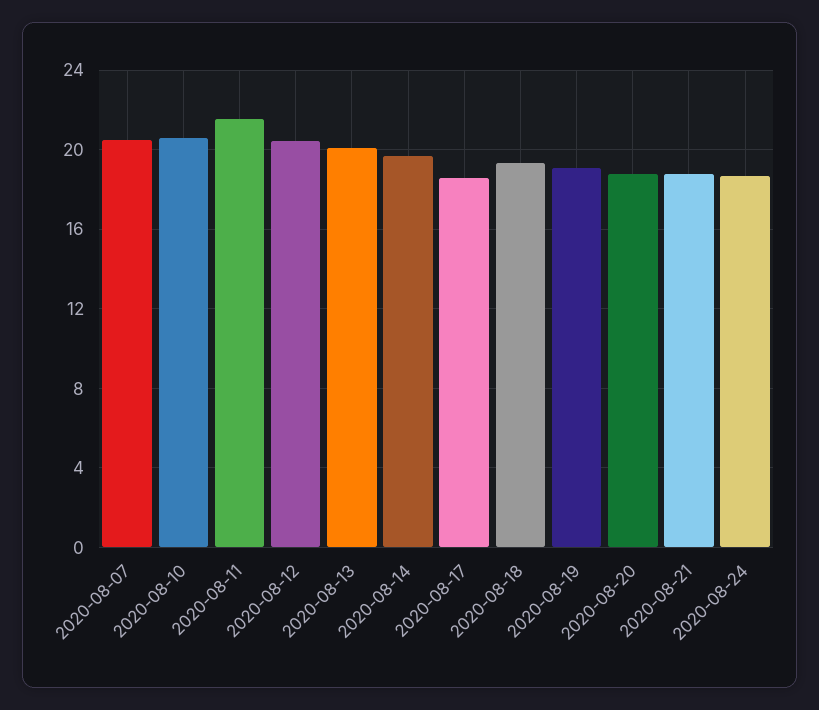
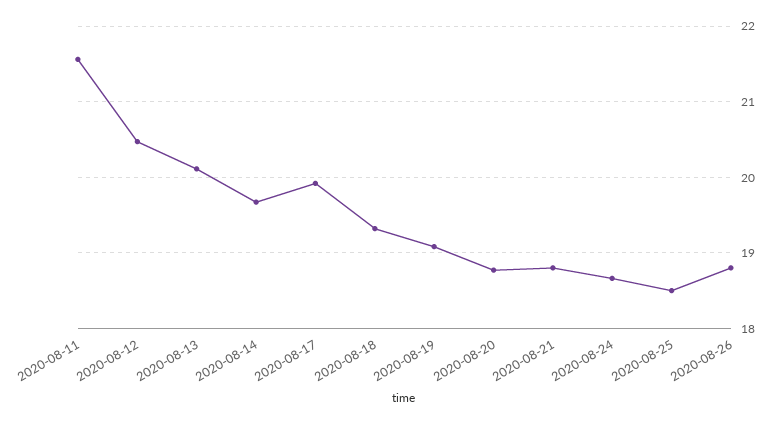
2020-08-07: 20.5 -> none
2020-08-10: 20.5 -> none
2020-08-17: 18.5 -> 19.9
2020-08-25: none -> 18.5
2020-08-26: none -> 18.8

